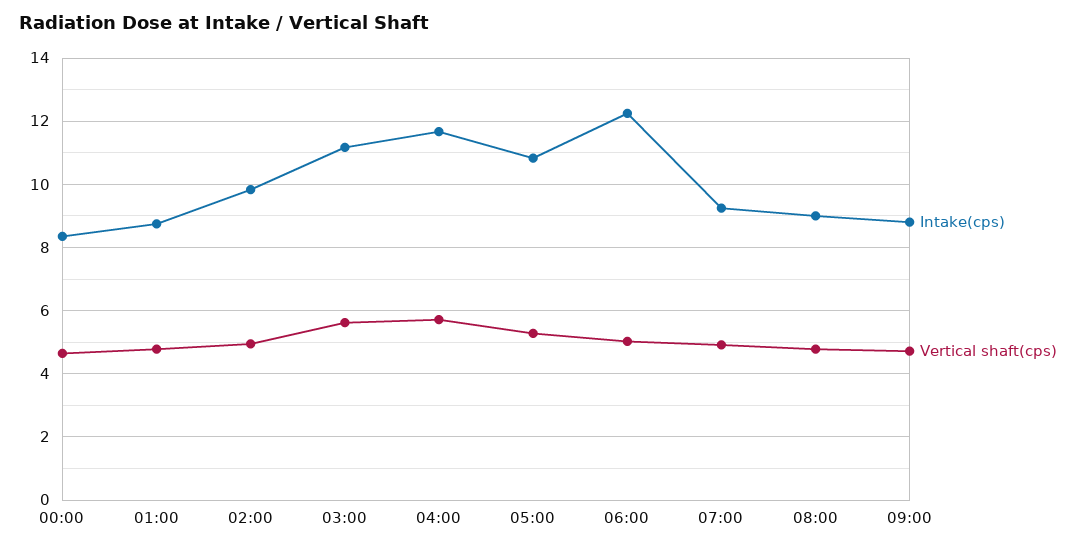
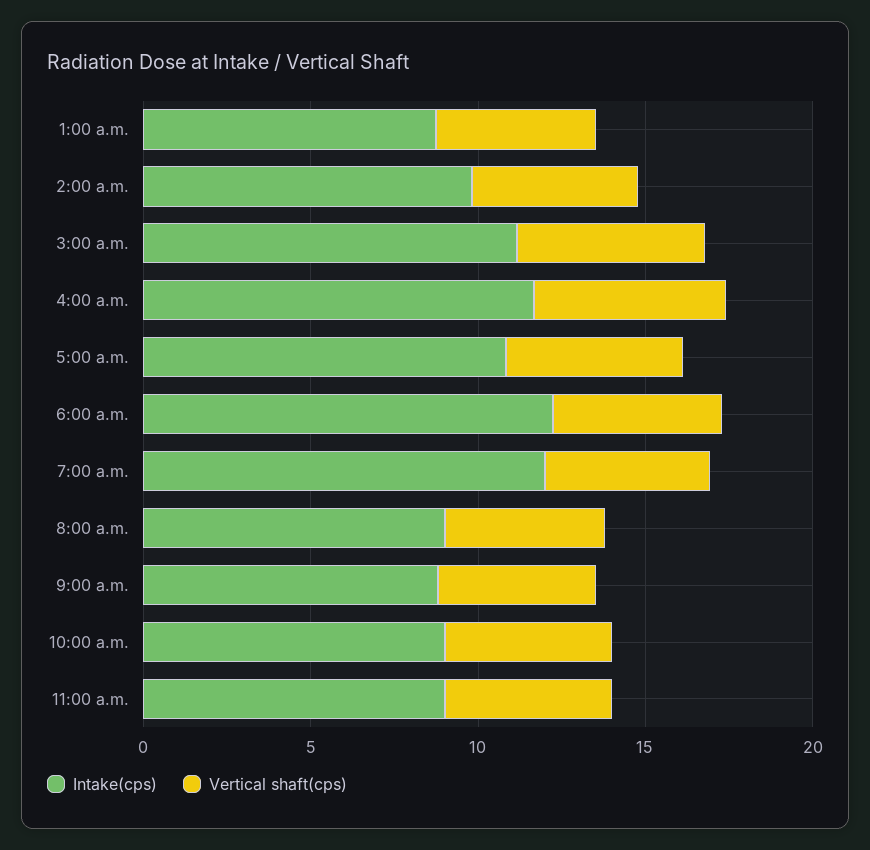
Intake(cps), 00:00: 8.4 -> none
Vertical shaft(cps), 00:00: 4.6 -> none
Intake(cps), 07:00: 9.2 -> 12
Intake(cps), 10:00 a.m.: none -> 9
Vertical shaft(cps), 10:00 a.m.: none -> 5
Intake(cps), 11:00 a.m.: none -> 9
Vertical shaft(cps), 11:00 a.m.: none -> 5

